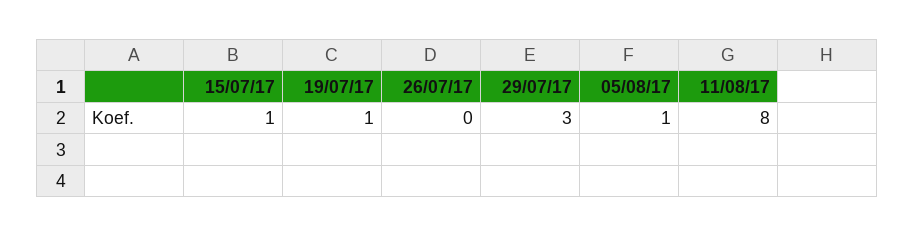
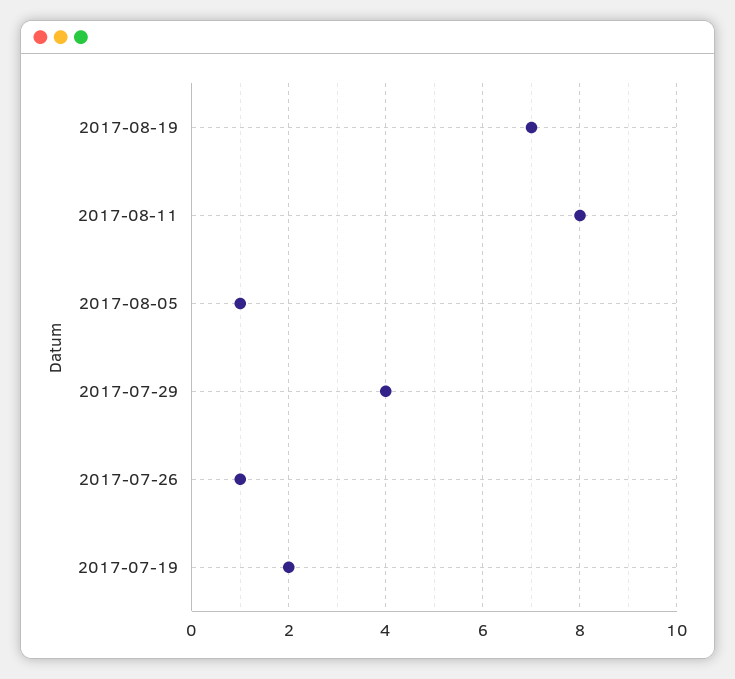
15/07/17: 1 -> none
19/07/17: 1 -> 2
26/07/17: 0 -> 1
29/07/17: 3 -> 4
2017-08-19: none -> 7

